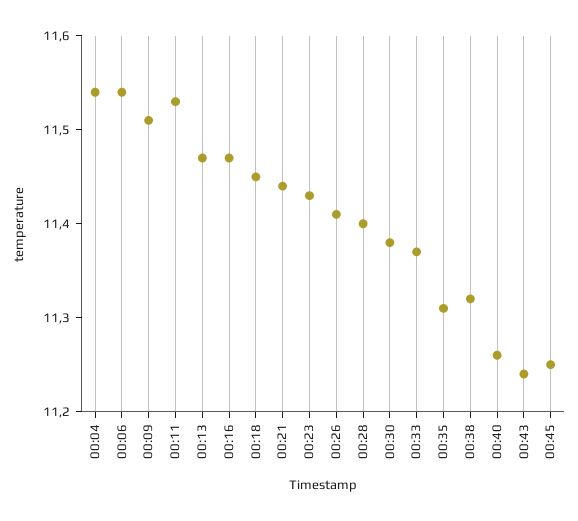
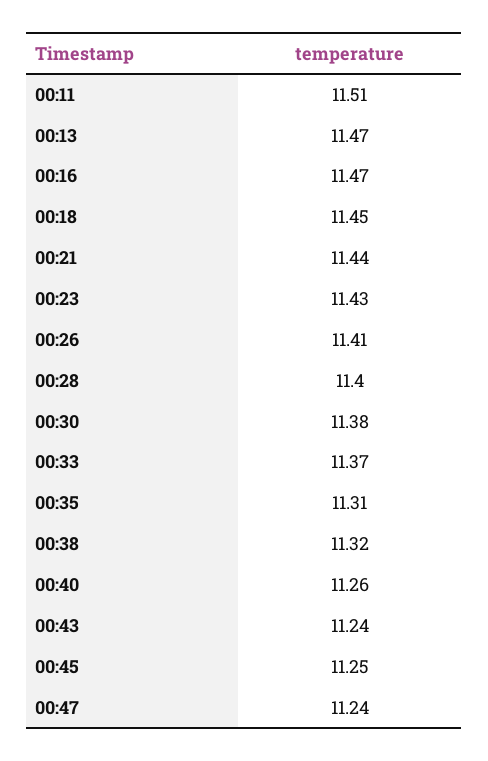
00:04: 11.54 -> none
00:06: 11.54 -> none
00:09: 11.51 -> none
00:11: 11.53 -> 11.51
00:47: none -> 11.24

